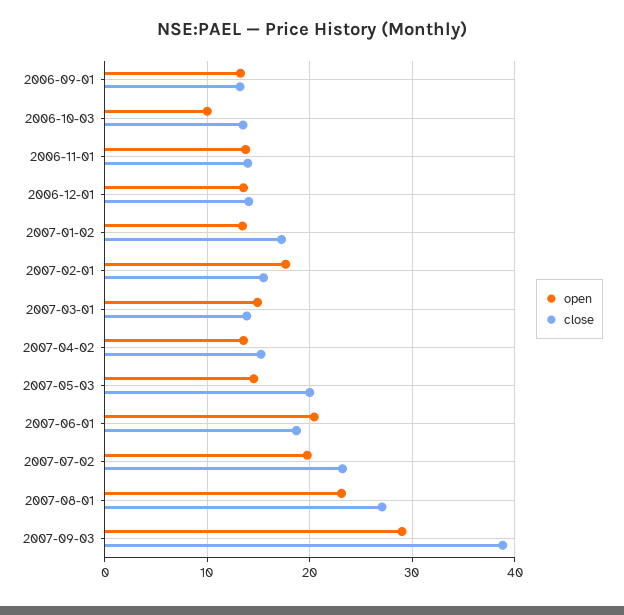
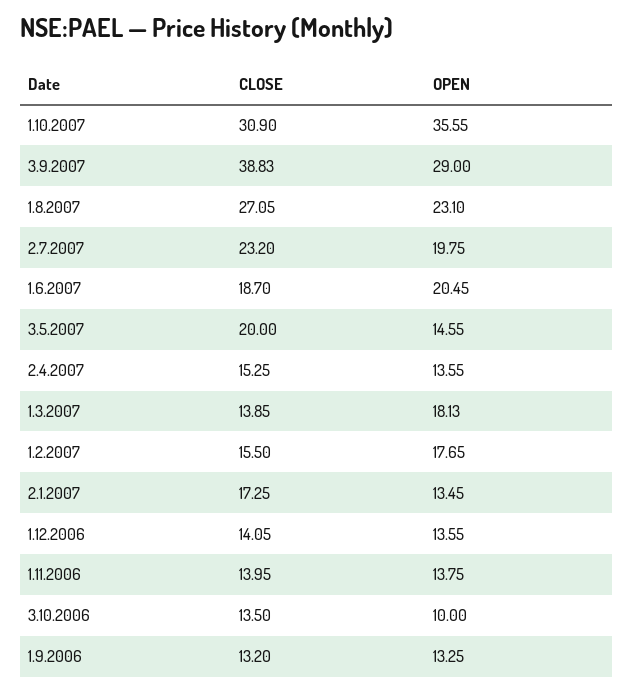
open, 2007-03-01: 15 -> 18.13
close, 1.10.2007: none -> 30.9
open, 1.10.2007: none -> 35.55

